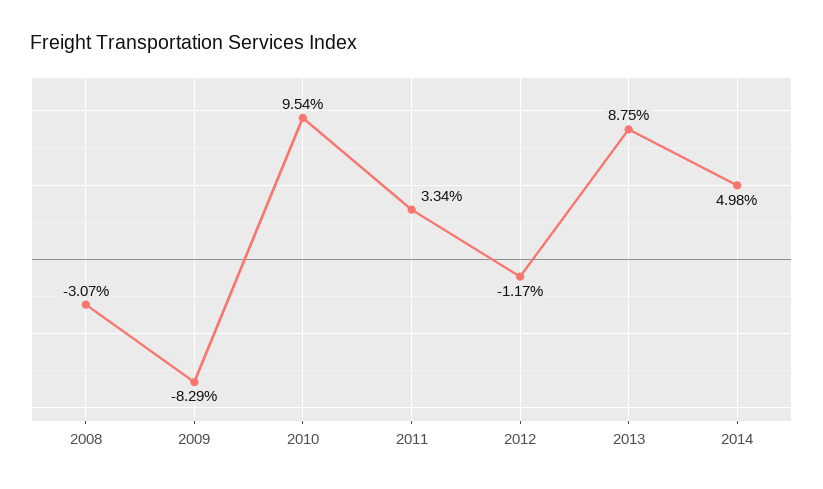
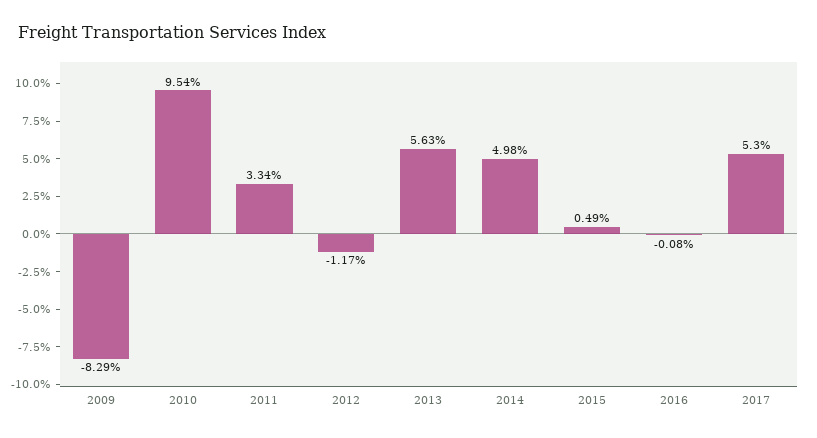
2008: -3.07 -> none
2013: 8.75 -> 5.63
2015: none -> 0.49
2016: none -> -0.08
2017: none -> 5.3

